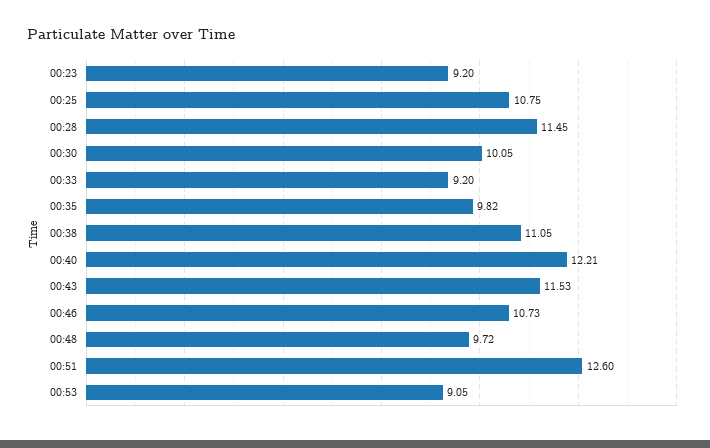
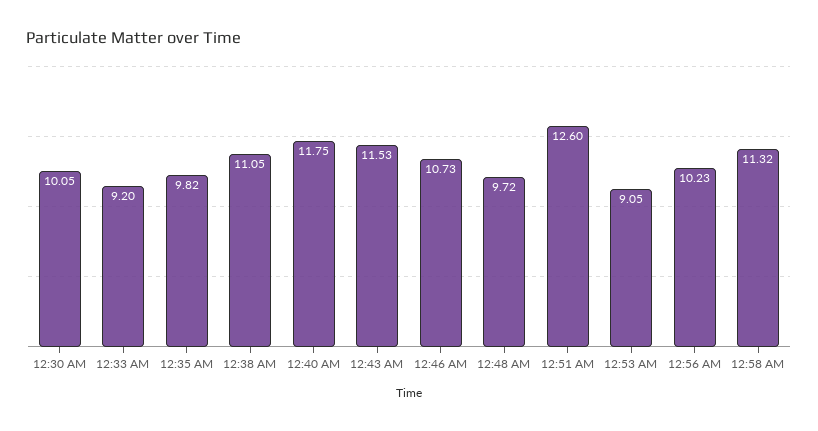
00:23: 9.2 -> none
00:25: 10.75 -> none
00:28: 11.45 -> none
00:40: 12.21 -> 11.75
12:56 AM: none -> 10.23
12:58 AM: none -> 11.32

